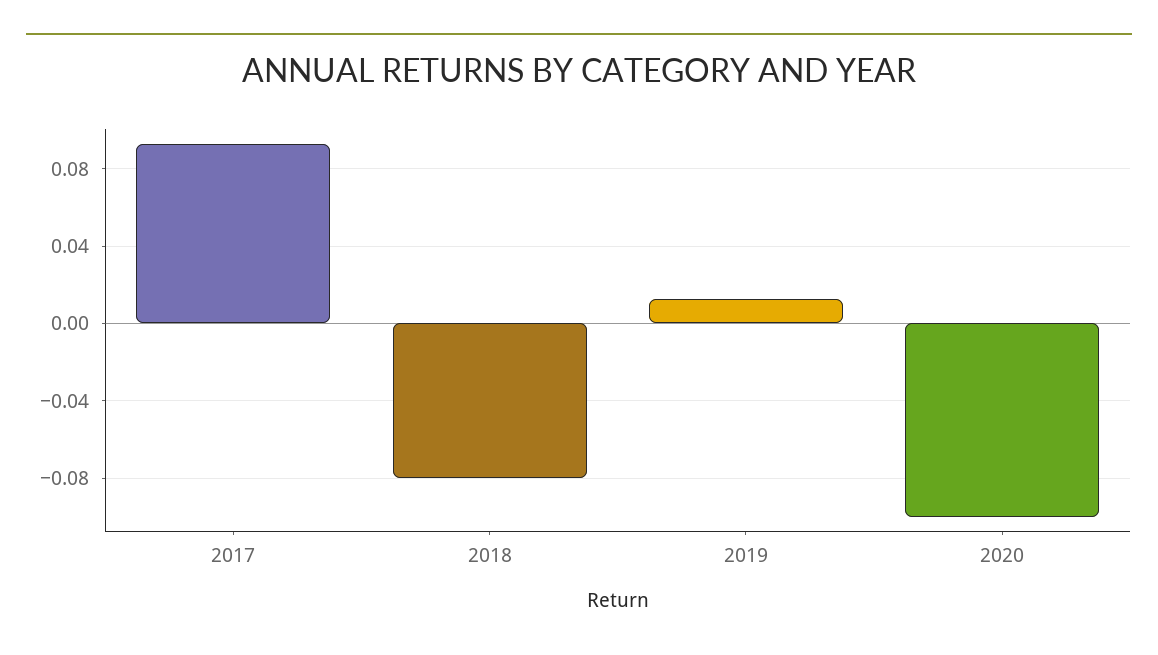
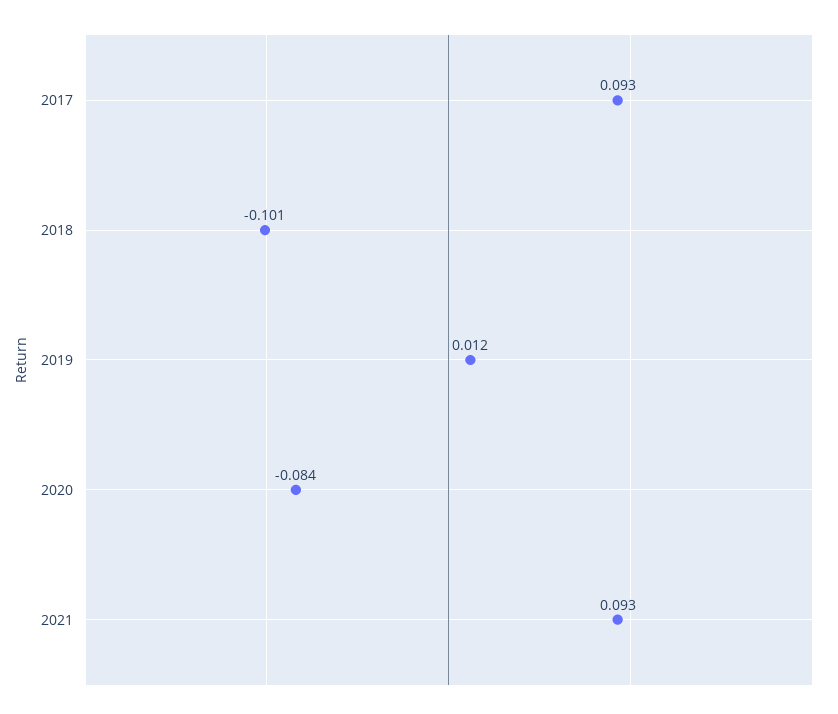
2018: -0.08 -> -0.101
2020: -0.1 -> -0.084
2021: none -> 0.093

